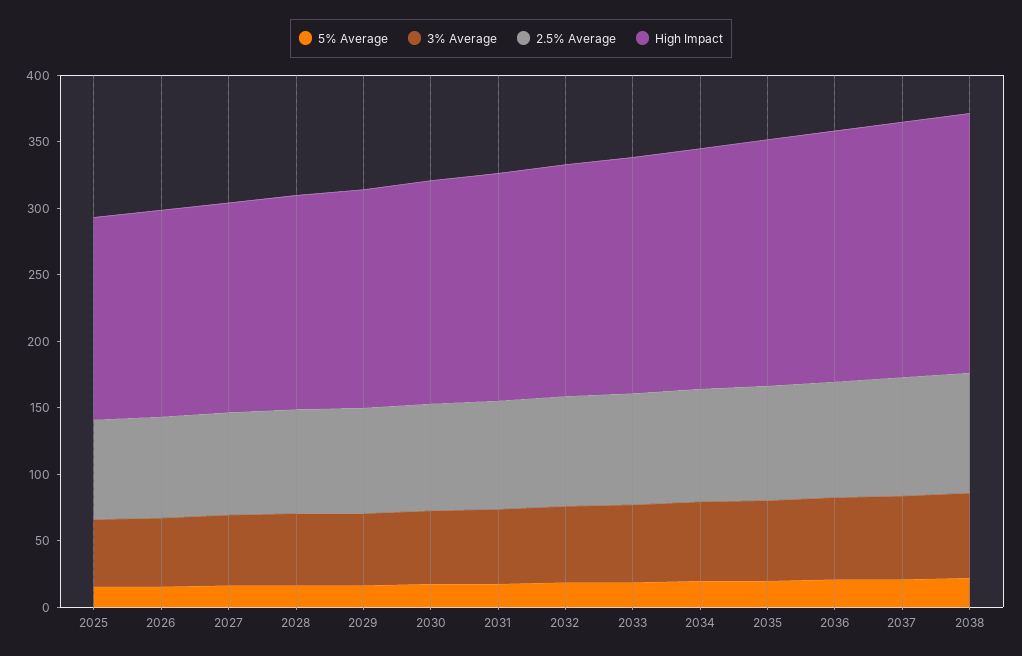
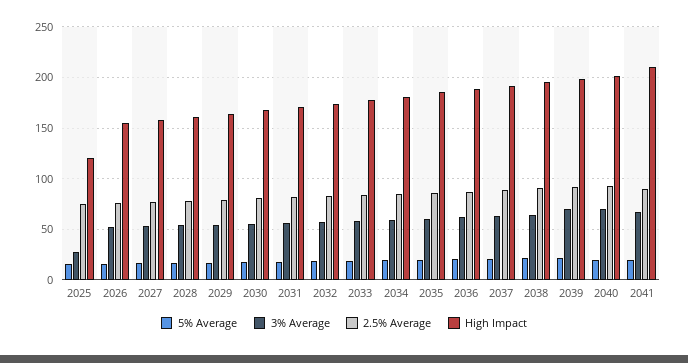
3% Average, 2025: 50 -> 30
High Impact, 2025: 150 -> 120
5% Average, 2039: none -> 20
3% Average, 2039: none -> 70
2.5% Average, 2039: none -> 90
High Impact, 2039: none -> 200
5% Average, 2040: none -> 20
3% Average, 2040: none -> 70
2.5% Average, 2040: none -> 90
High Impact, 2040: none -> 200
5% Average, 2041: none -> 20
3% Average, 2041: none -> 70
2.5% Average, 2041: none -> 90
High Impact, 2041: none -> 210

